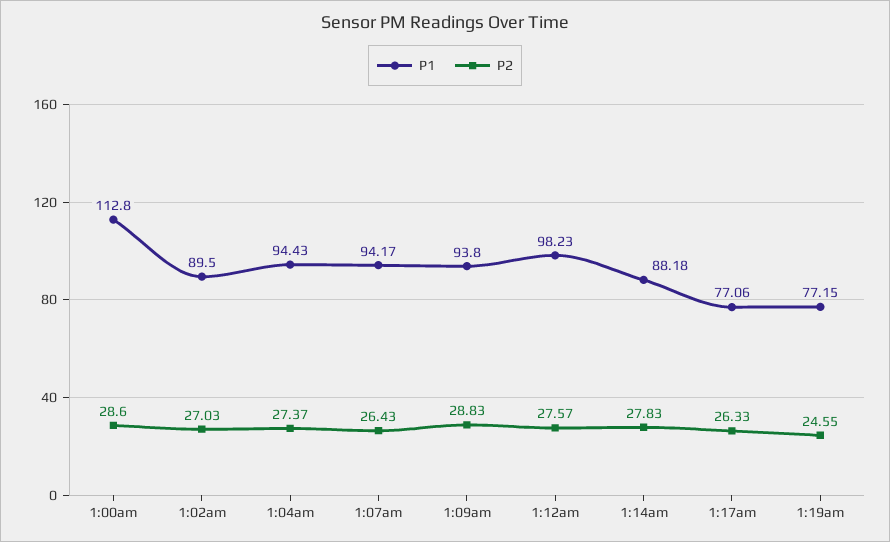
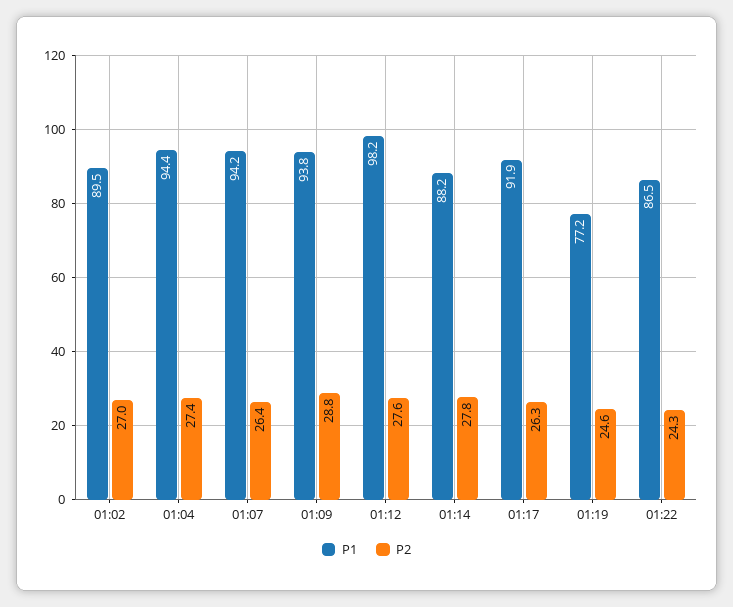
P1, 1:00am: 112.8 -> none
P2, 1:00am: 28.6 -> none
P1, 1:17am: 77.06 -> 91.9
P1, 01:22: none -> 86.5
P2, 01:22: none -> 24.3

